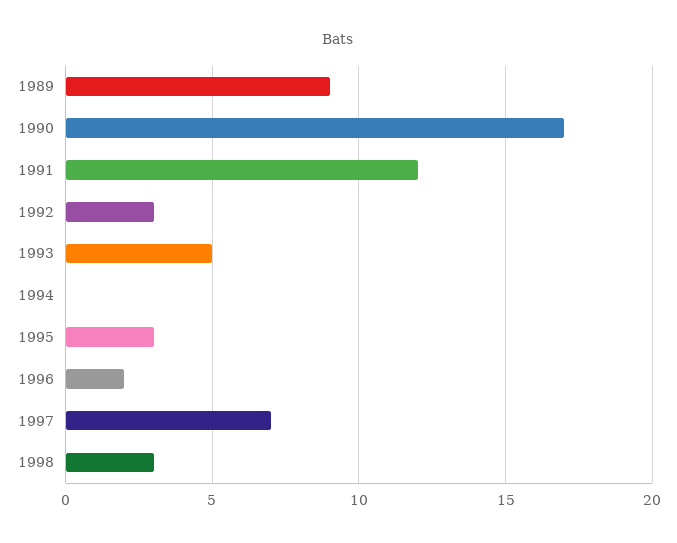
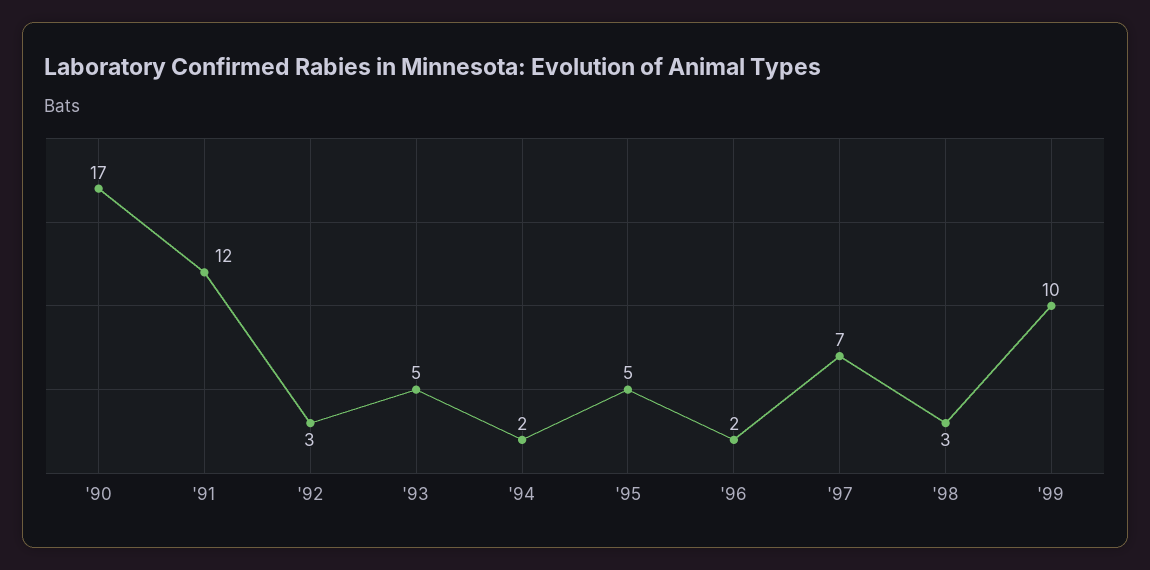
1989: 9 -> none
1994: 0 -> 2
1995: 3 -> 5
'99: none -> 10

